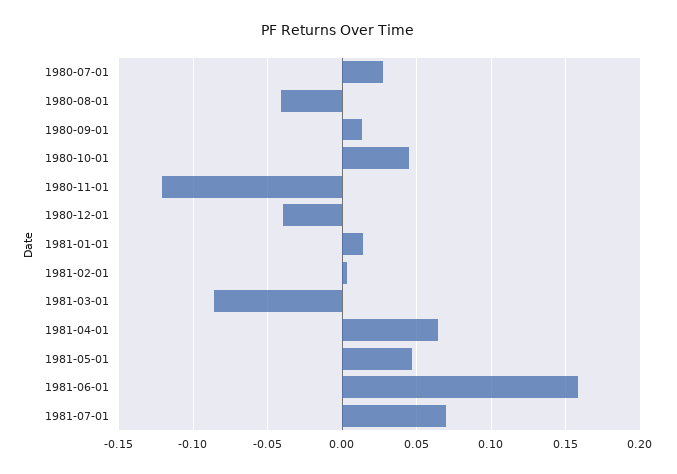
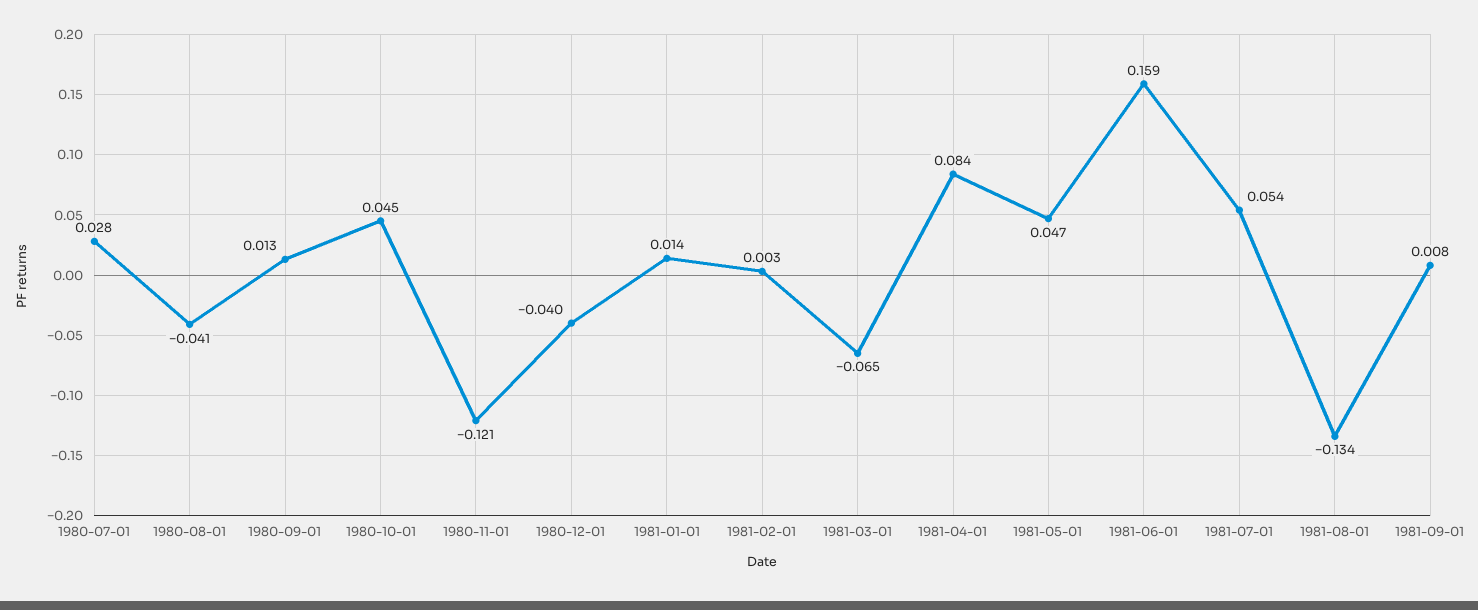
1981-03-01: -0.085 -> -0.065
1981-04-01: 0.065 -> 0.084
1981-07-01: 0.07 -> 0.054
1981-08-01: none -> -0.134
1981-09-01: none -> 0.008

